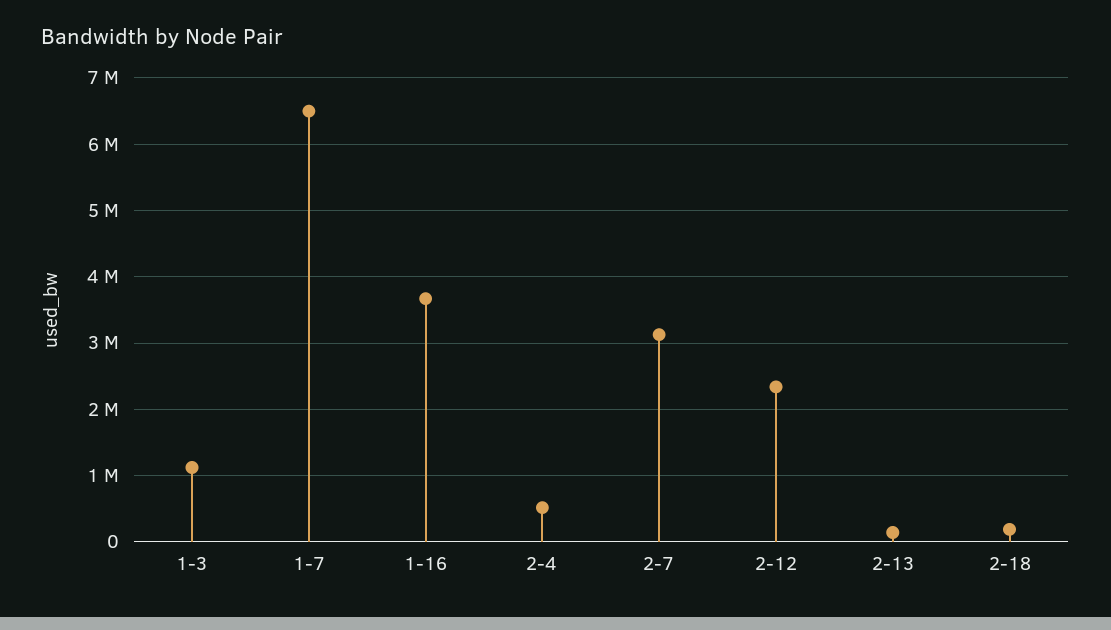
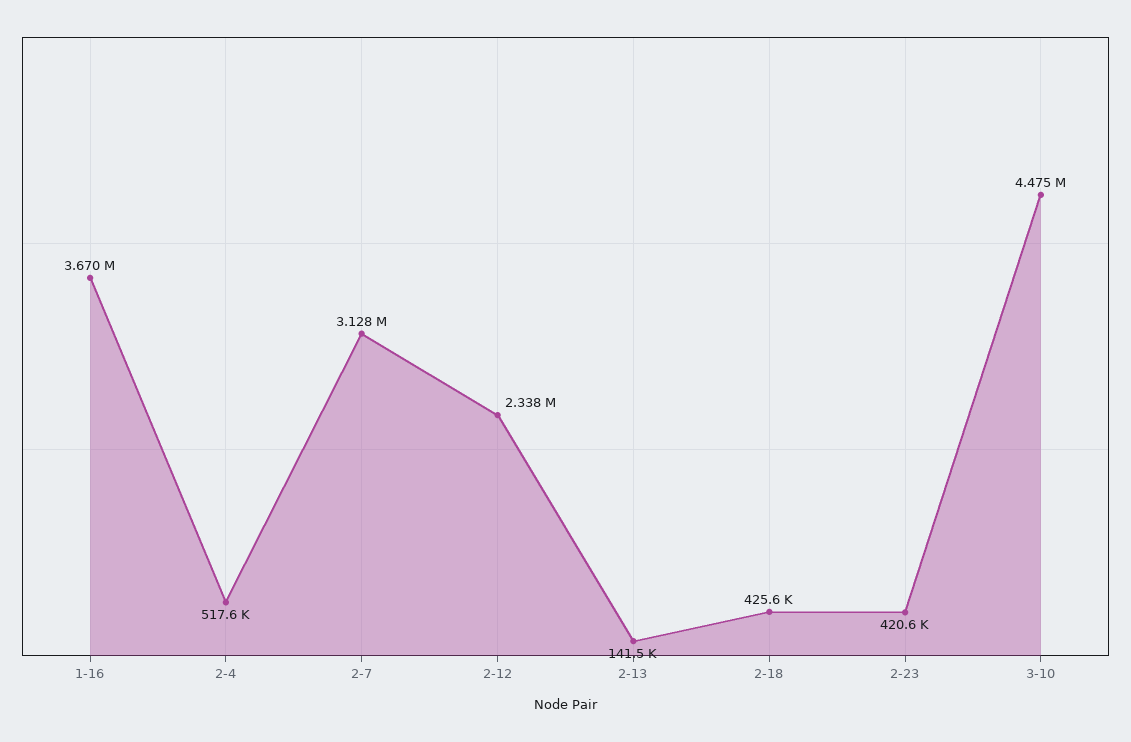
1-3: 1100000 -> none
1-7: 6500000 -> none
2-18: 200000 -> 425600
2-23: none -> 420600
3-10: none -> 4475000

